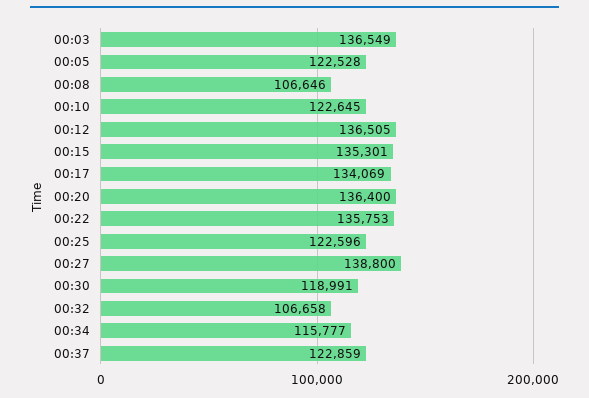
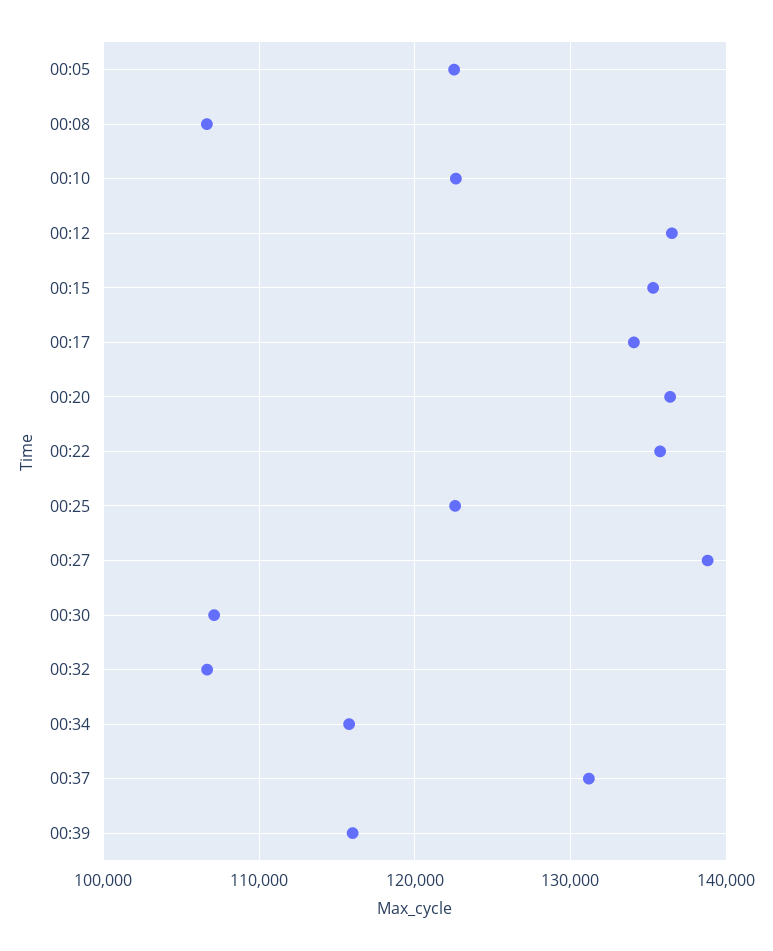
00:03: 136549 -> none
00:30: 118991 -> 107000
00:37: 122859 -> 131000
00:39: none -> 116000

